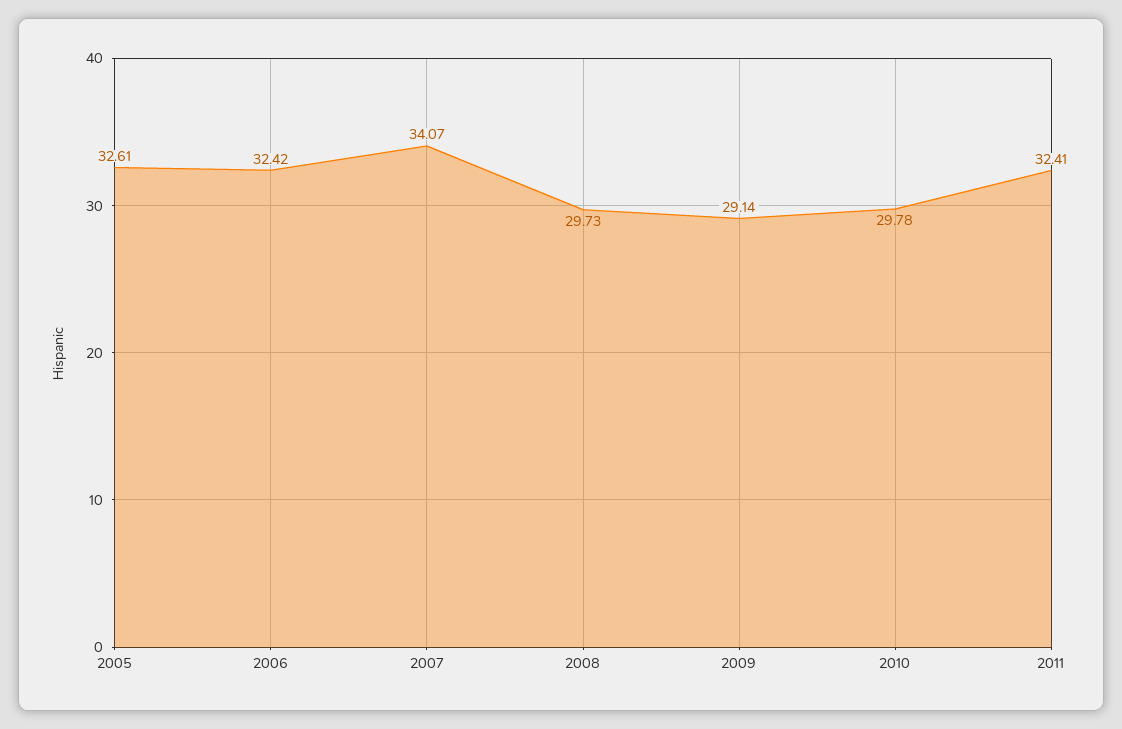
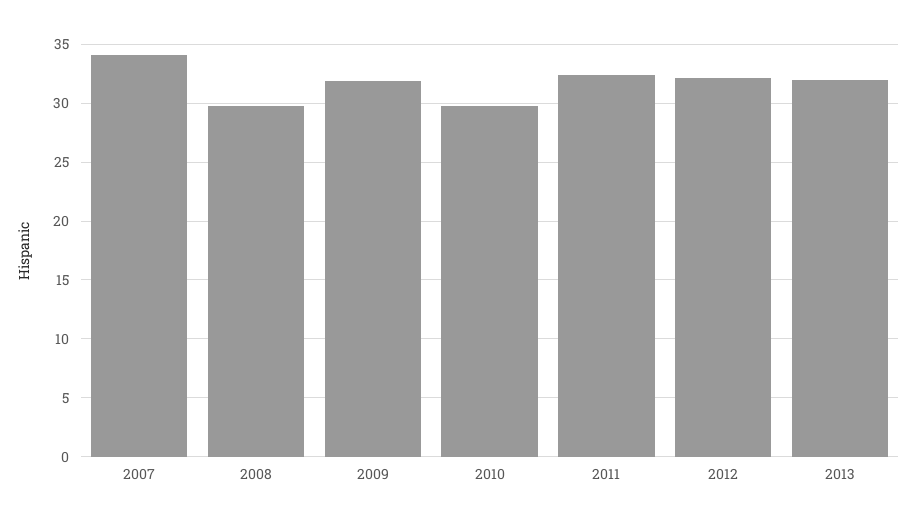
2005: 32.61 -> none
2006: 32.42 -> none
2009: 29.14 -> 32
2012: none -> 32
2013: none -> 32

